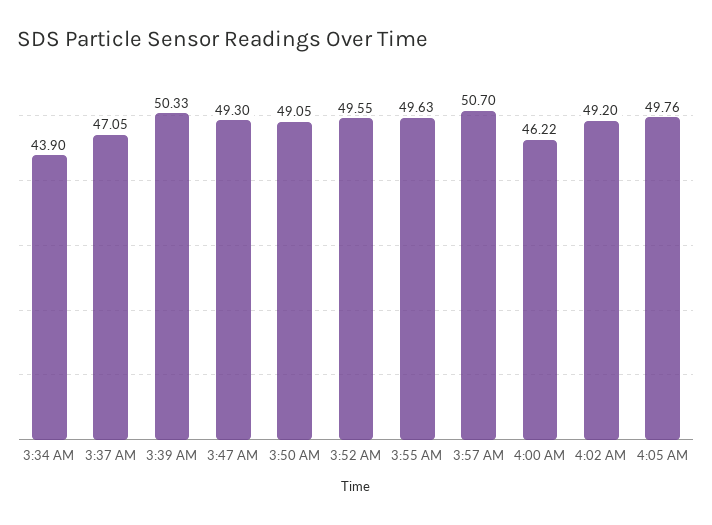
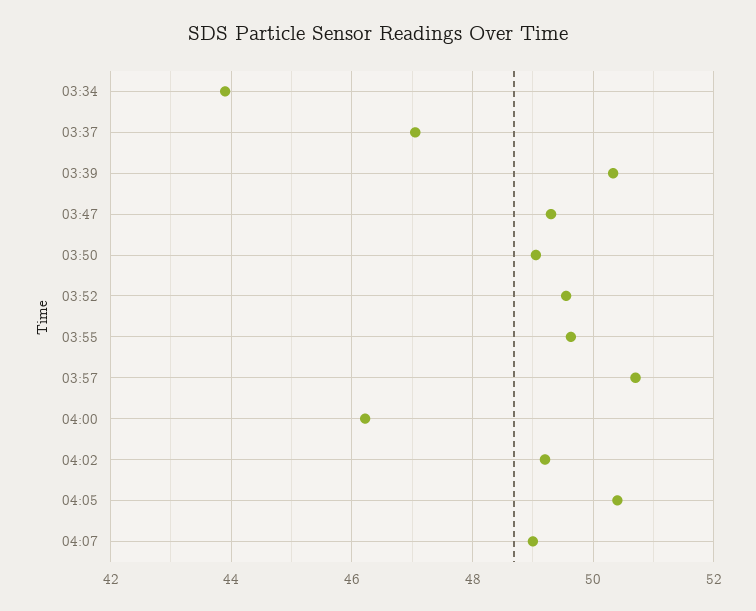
4:05 AM: 49.76 -> 50.4
04:07: none -> 49

